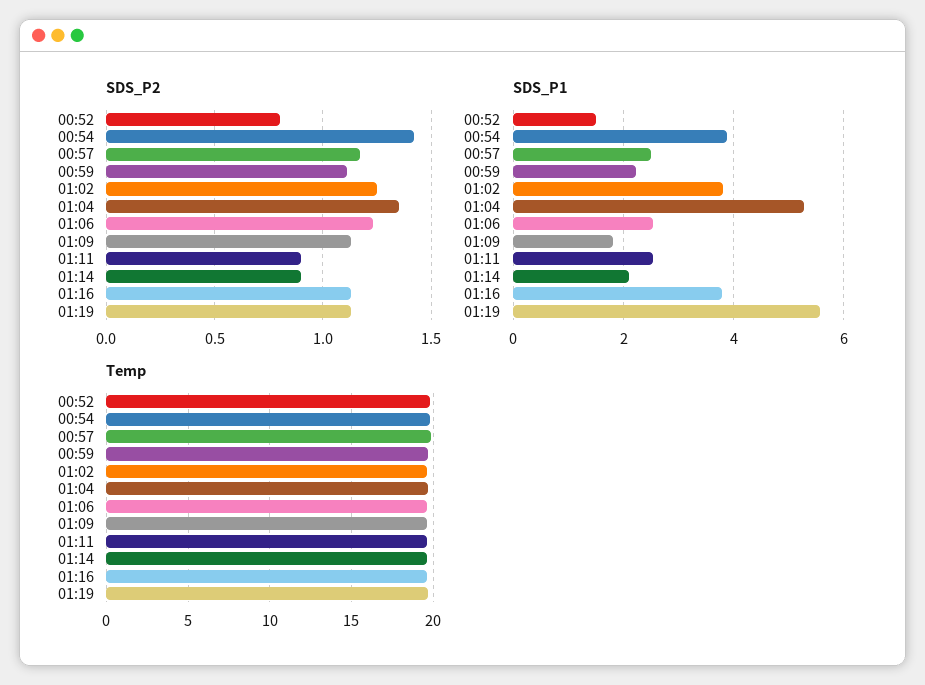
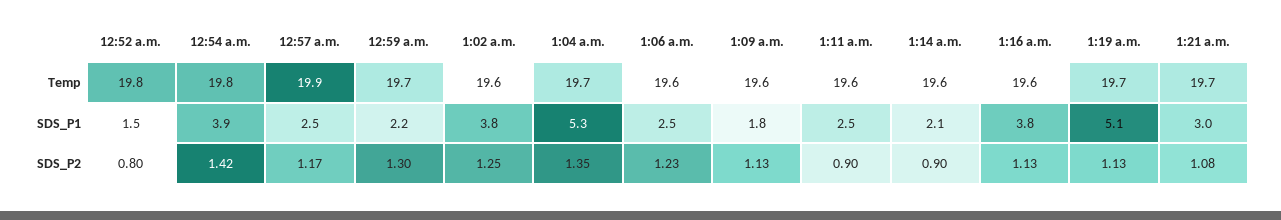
SDS_P2, 00:59: 1.1 -> 1.3
SDS_P1, 01:19: 5.6 -> 5.1
Temp, 1:21 a.m.: none -> 19.7
SDS_P1, 1:21 a.m.: none -> 3
SDS_P2, 1:21 a.m.: none -> 1.08

